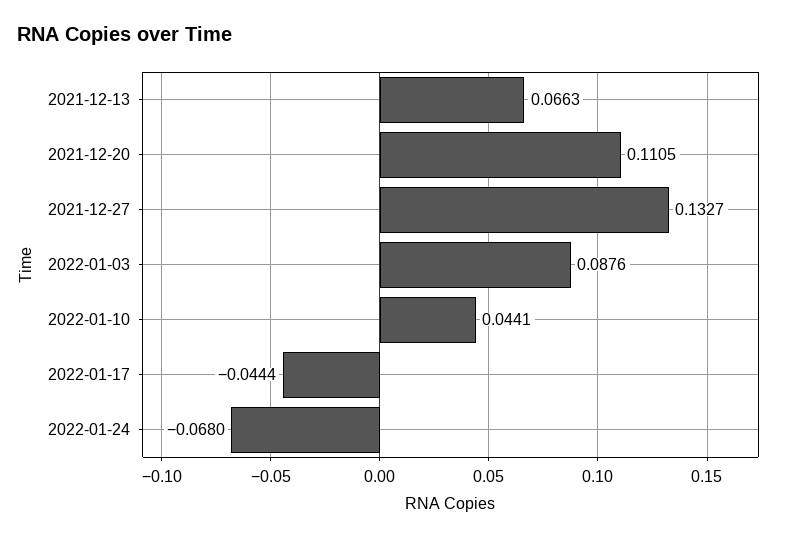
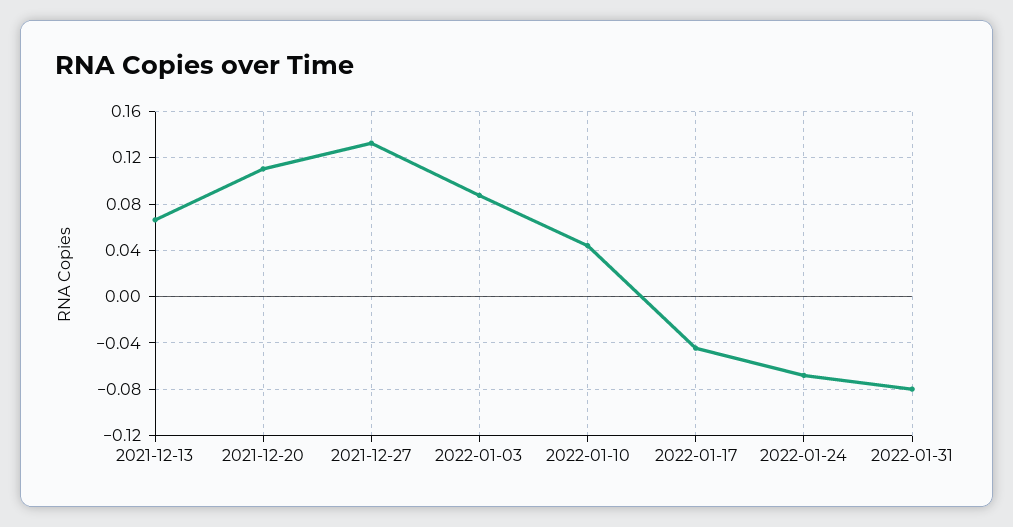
2022-01-31: none -> -0.08

